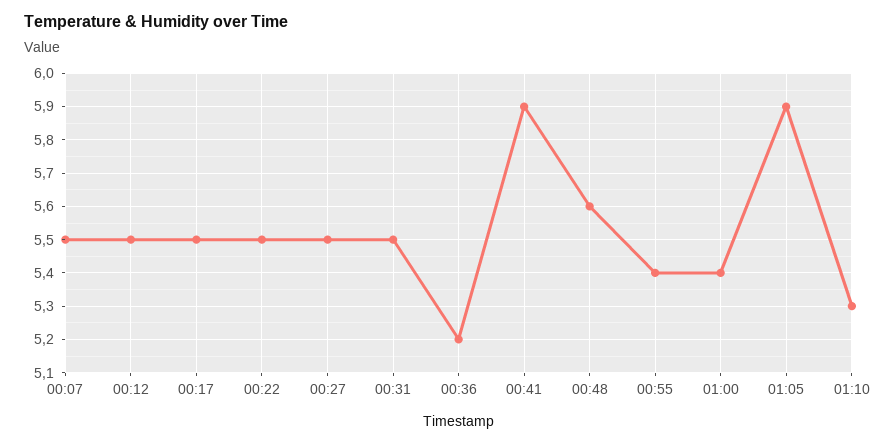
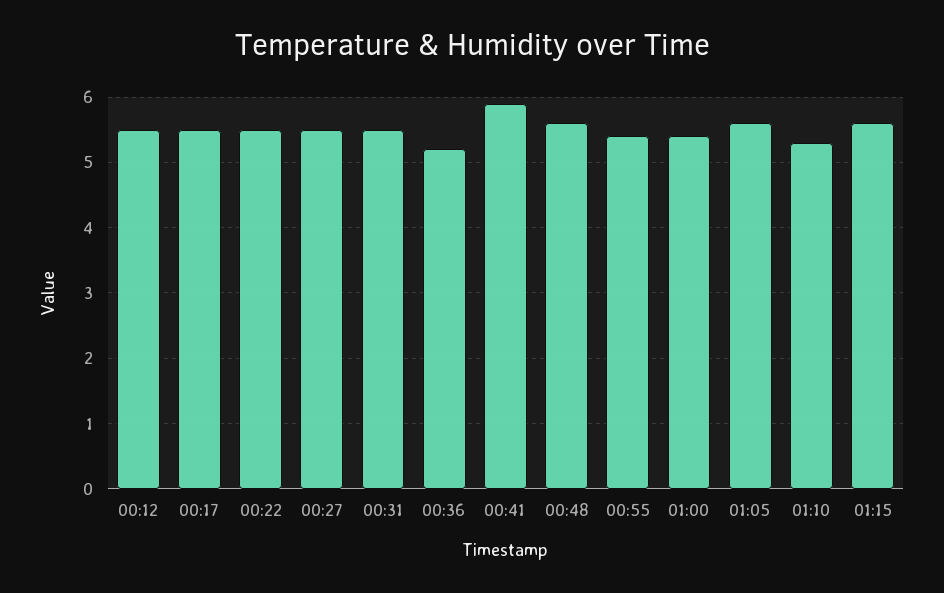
00:07: 5.5 -> none
01:05: 5.9 -> 5.6
01:15: none -> 5.6

